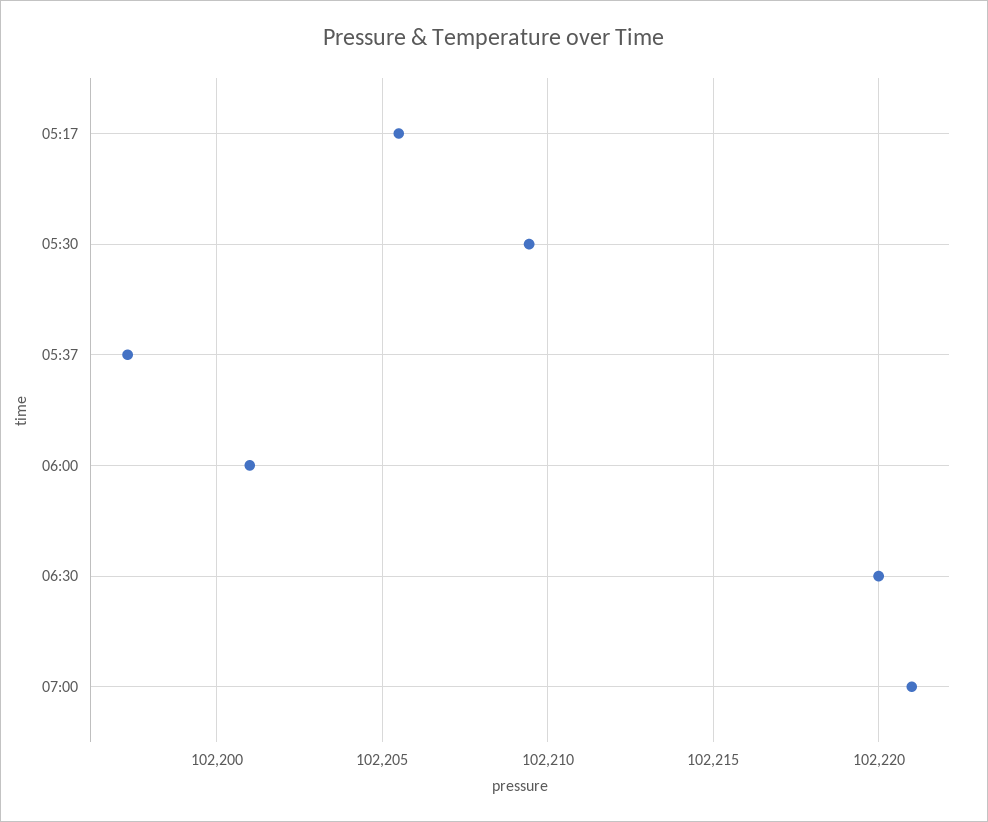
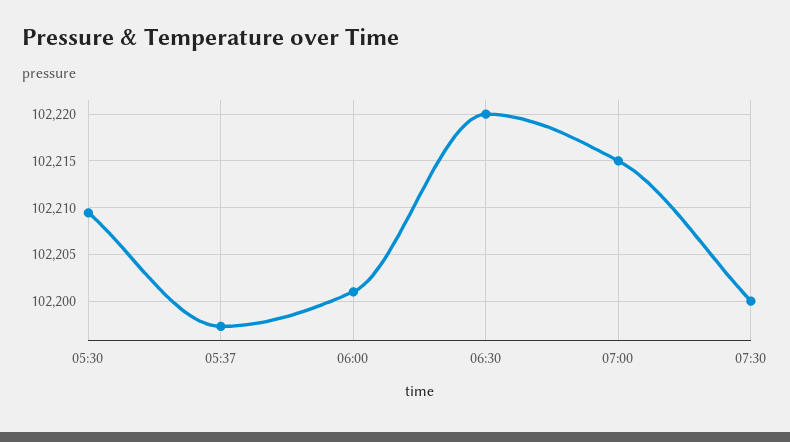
05:17: 102205.5 -> none
07:00: 102221 -> 102215
07:30: none -> 102200

